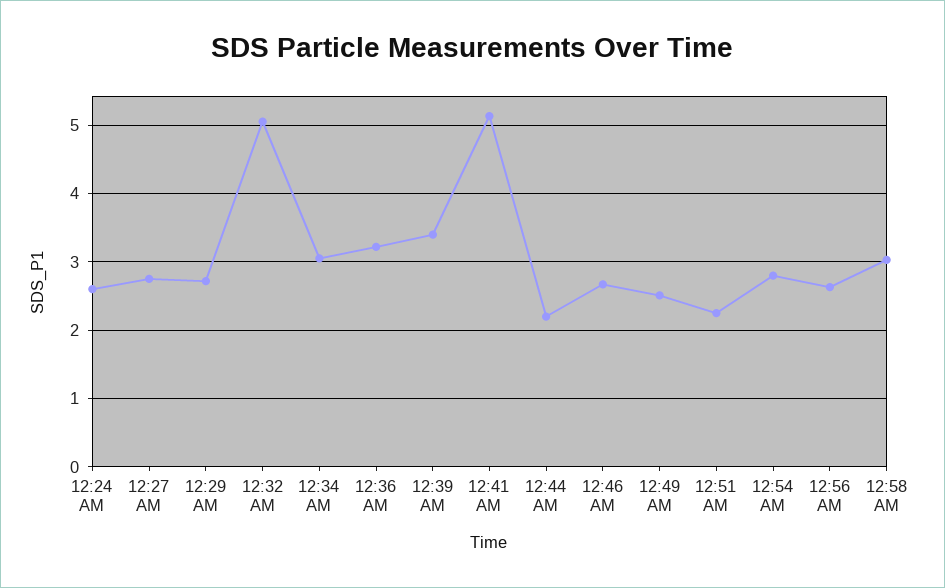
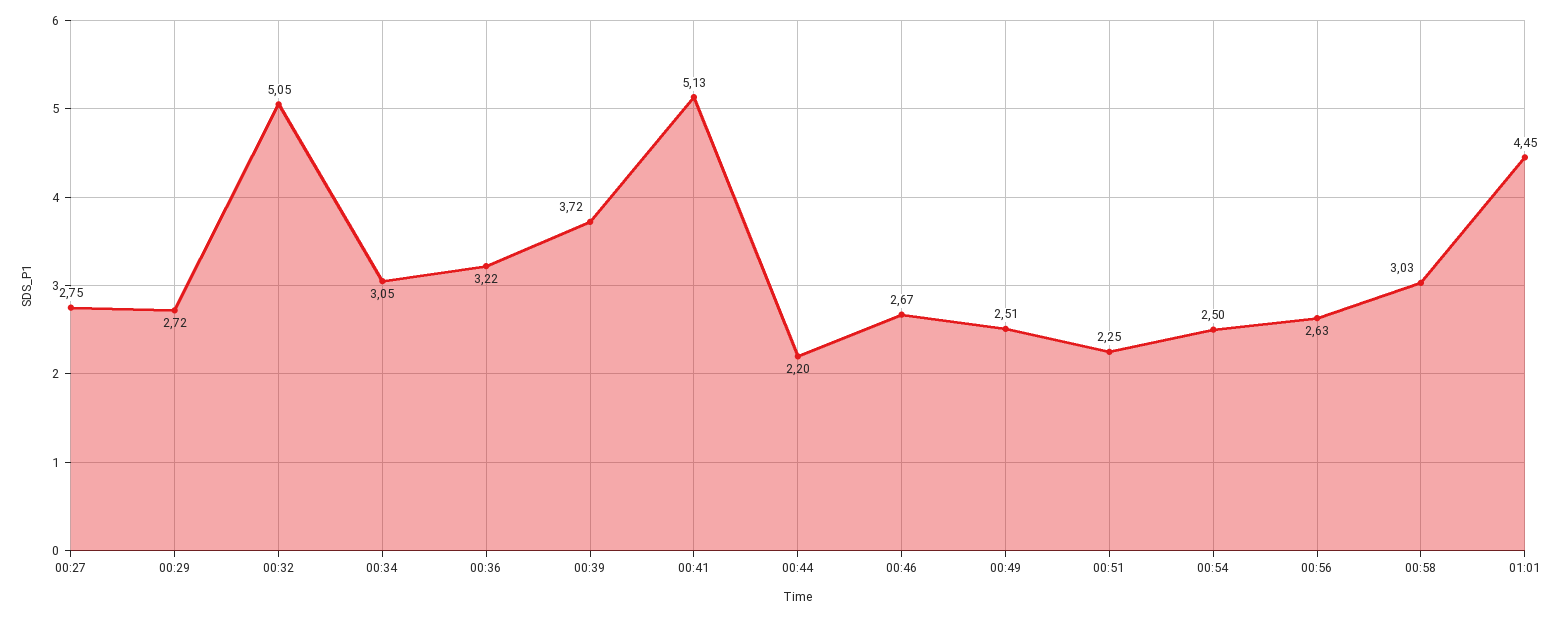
12:24 AM: 2.6 -> none
12:39 AM: 3.4 -> 3.72
12:54 AM: 2.8 -> 2.5
01:01: none -> 4.45

